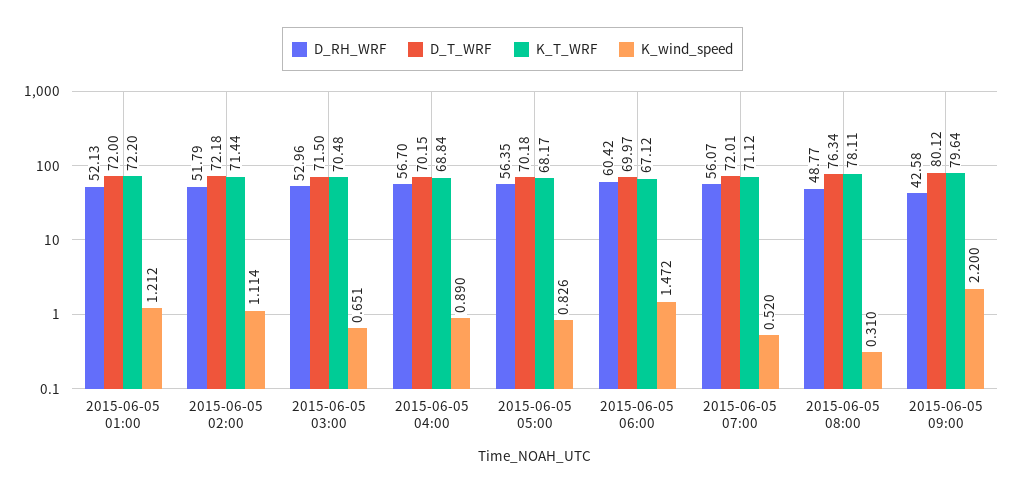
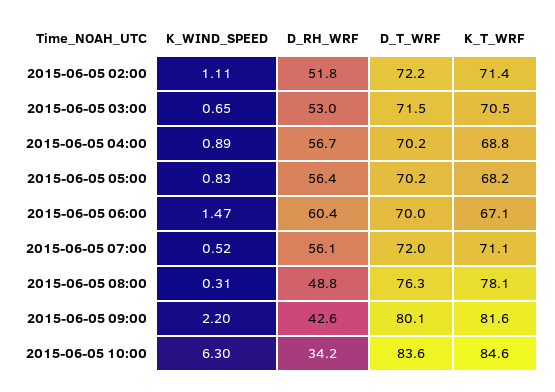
D_RH_WRF, 2015-06-05 01:00: 52.13 -> none
D_T_WRF, 2015-06-05 01:00: 72 -> none
K_T_WRF, 2015-06-05 01:00: 72.2 -> none
K_wind_speed, 2015-06-05 01:00: 1.212 -> none
K_T_WRF, 2015-06-05 09:00: 79.64 -> 81.6
K_wind_speed, 2015-06-05 10:00: none -> 6.3
D_RH_WRF, 2015-06-05 10:00: none -> 34.2
D_T_WRF, 2015-06-05 10:00: none -> 83.6
K_T_WRF, 2015-06-05 10:00: none -> 84.6

